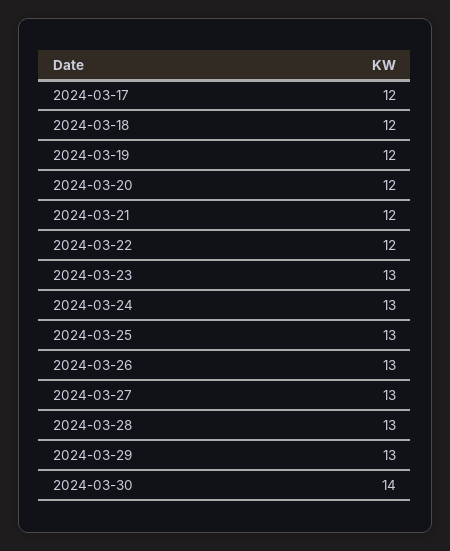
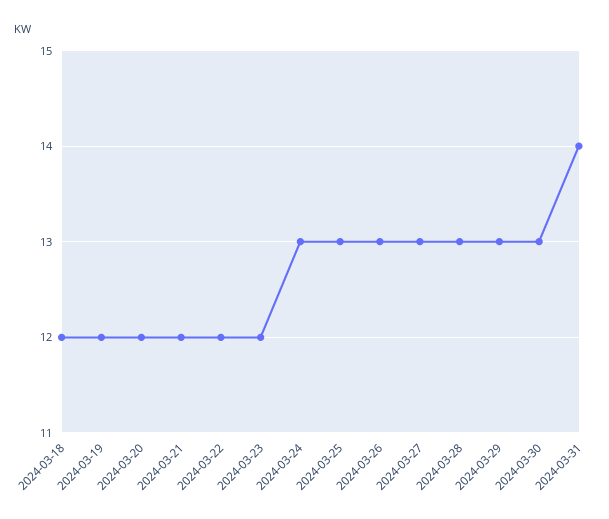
2024-03-17: 12 -> none
2024-03-23: 13 -> 12
2024-03-30: 14 -> 13
2024-03-31: none -> 14

